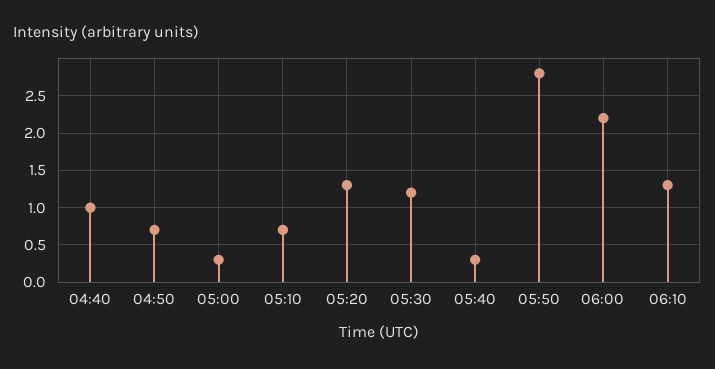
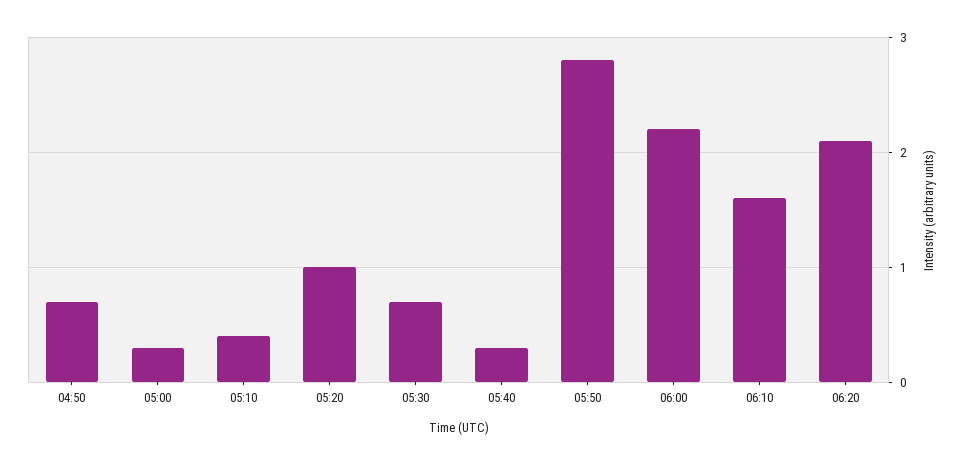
04:40: 1 -> none
05:10: 0.7 -> 0.4
05:20: 1.3 -> 1
05:30: 1.2 -> 0.7
06:10: 1.3 -> 1.6
06:20: none -> 2.1

